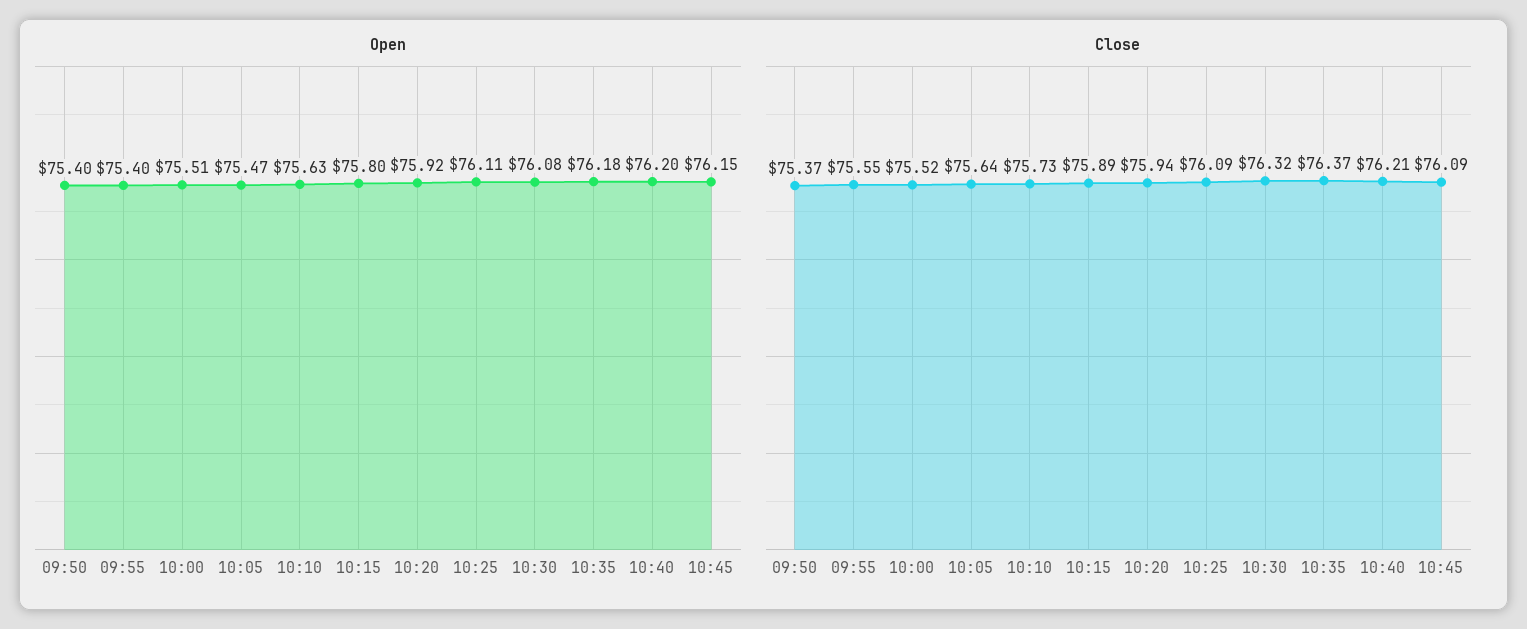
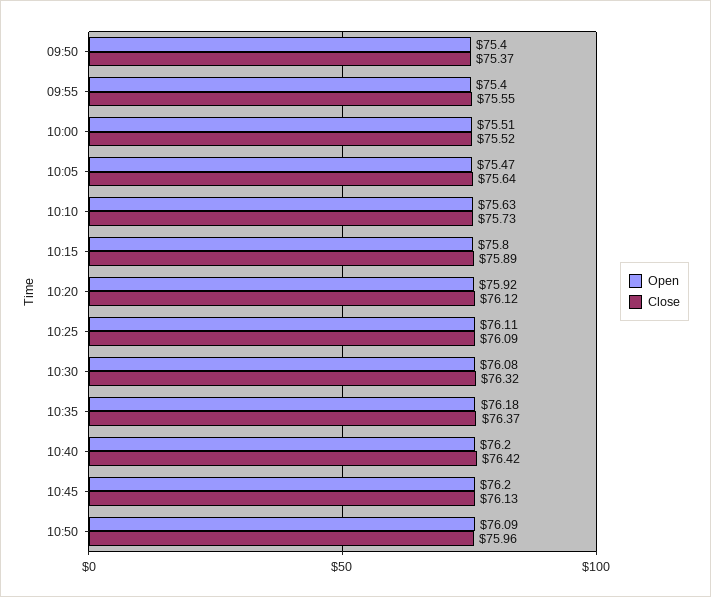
Open, 10:45: 76.15 -> 76.2
Close, 10:20: 75.94 -> 76.12
Close, 10:40: 76.21 -> 76.42
Close, 10:45: 76.09 -> 76.13
Open, 10:50: none -> 76.09
Close, 10:50: none -> 75.96

